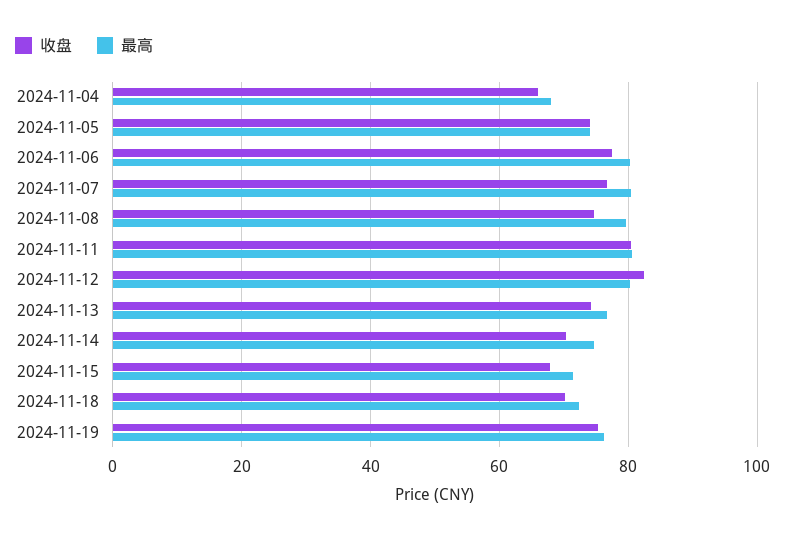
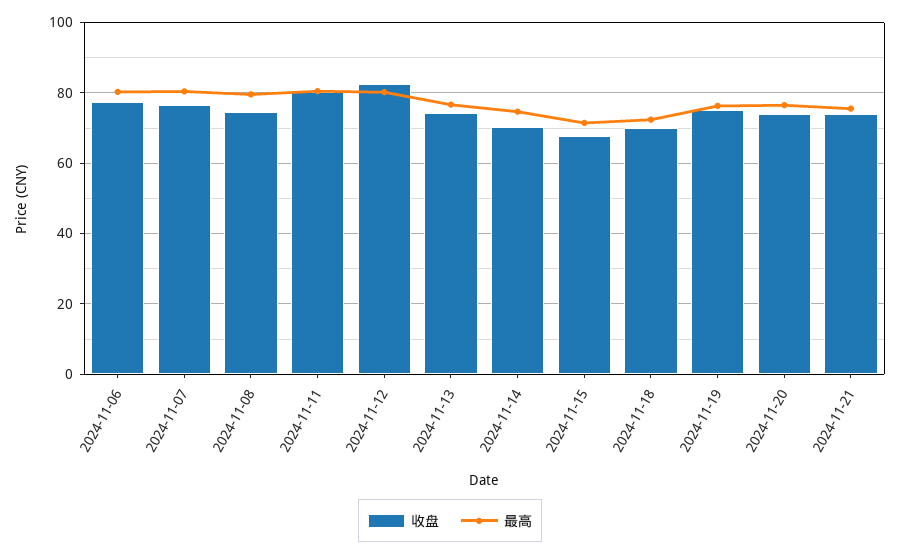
收盘, 2024-11-04: 66 -> none
最高, 2024-11-04: 68 -> none
收盘, 2024-11-05: 74 -> none
最高, 2024-11-05: 74 -> none
收盘, 2024-11-20: none -> 74
最高, 2024-11-20: none -> 76
收盘, 2024-11-21: none -> 74
最高, 2024-11-21: none -> 76

